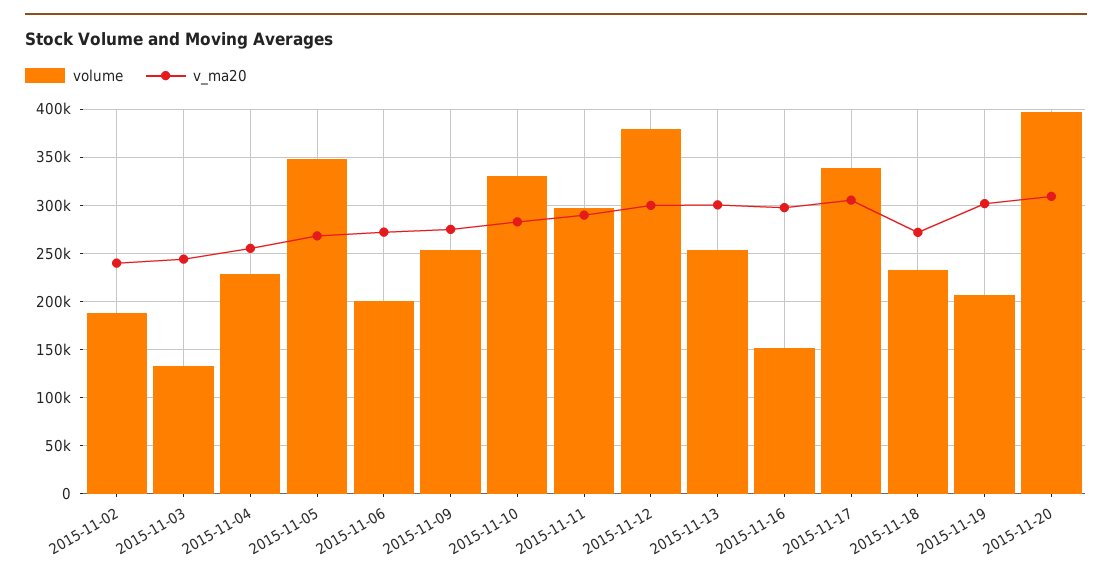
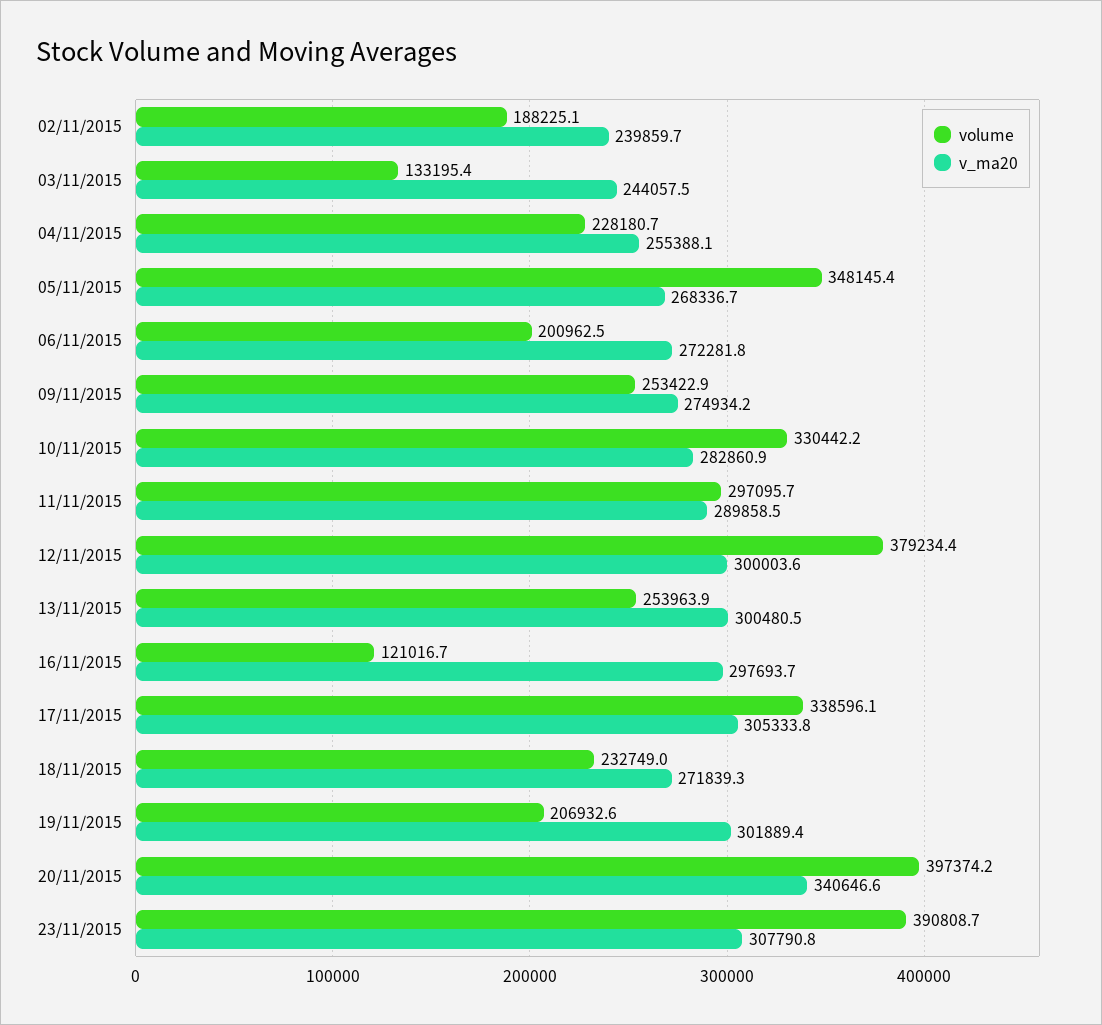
volume, 2015-11-16: 150000 -> 121016.7
v_ma20, 2015-11-20: 310000 -> 340646.6
volume, 23/11/2015: none -> 390808.7
v_ma20, 23/11/2015: none -> 307790.8

